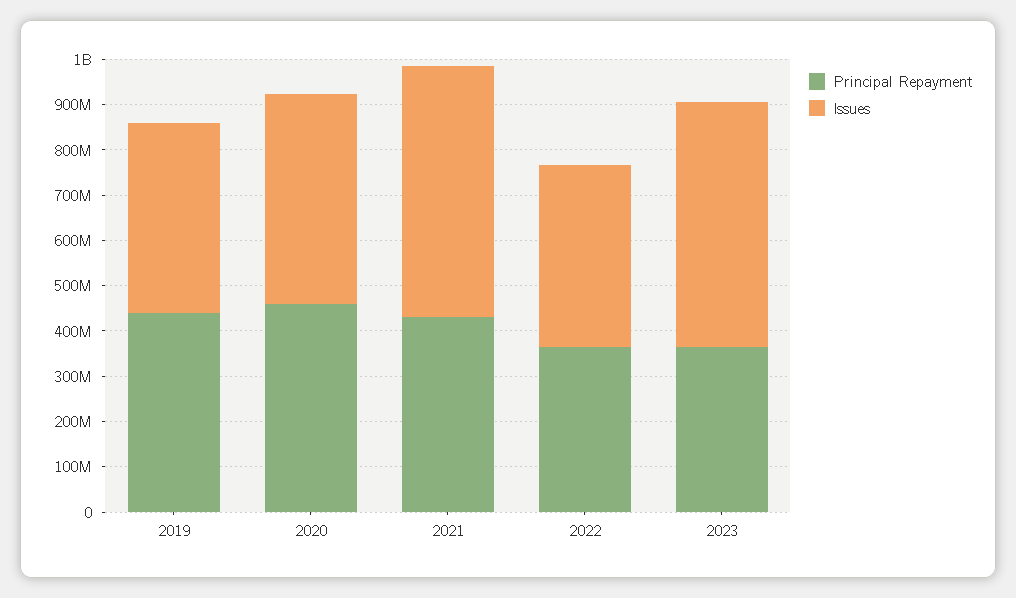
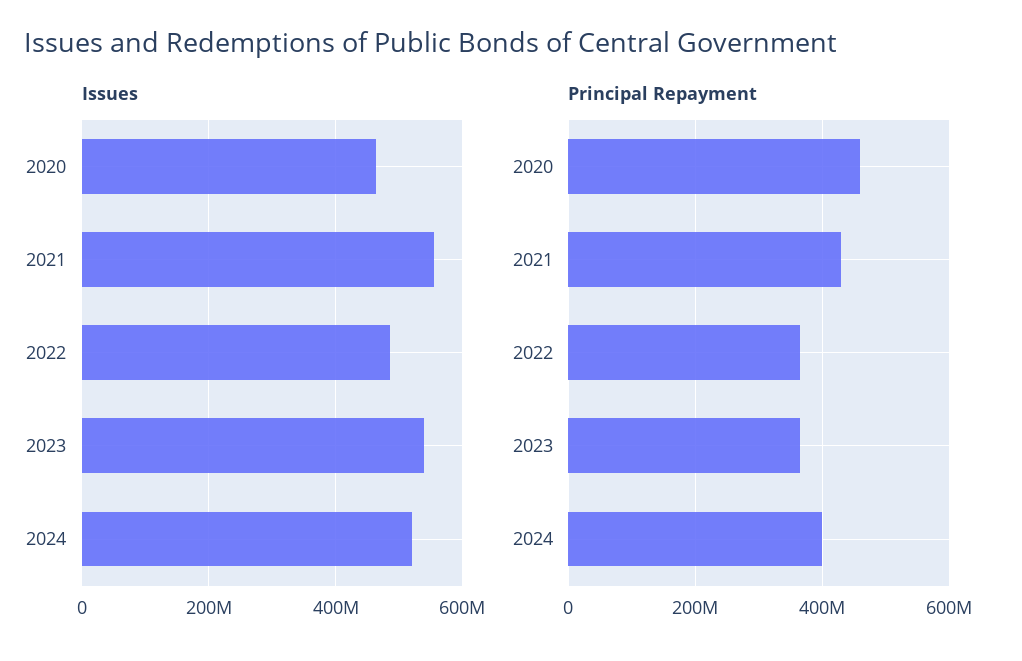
Principal Repayment, 2019: 440000000 -> none
Issues, 2019: 420000000 -> none
Issues, 2022: 400000000 -> 480000000
Issues, 2024: none -> 520000000
Principal Repayment, 2024: none -> 400000000

